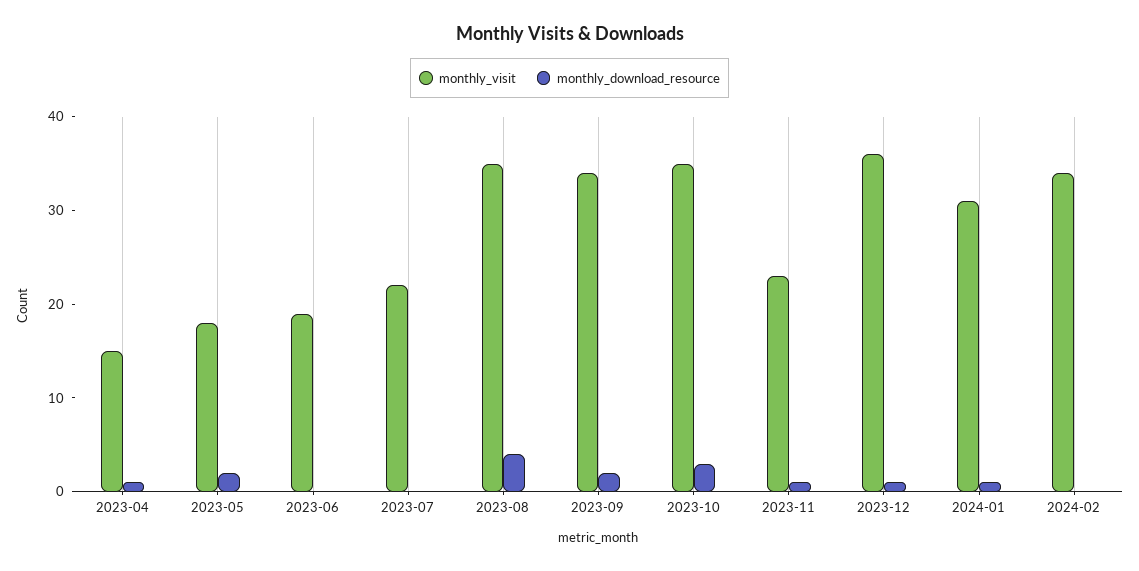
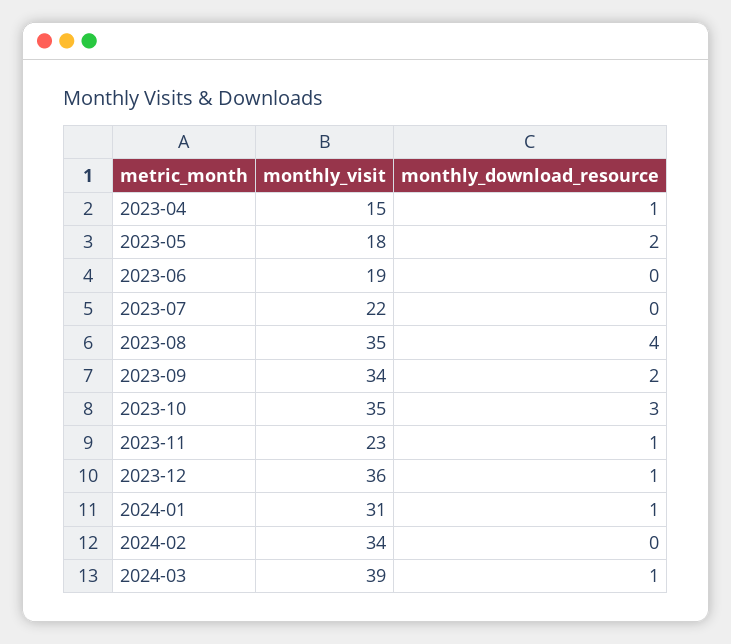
monthly_visit, 2024-03: none -> 39
monthly_download_resource, 2024-03: none -> 1

